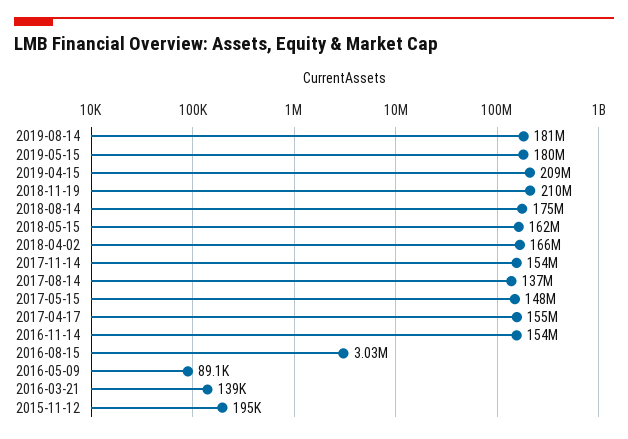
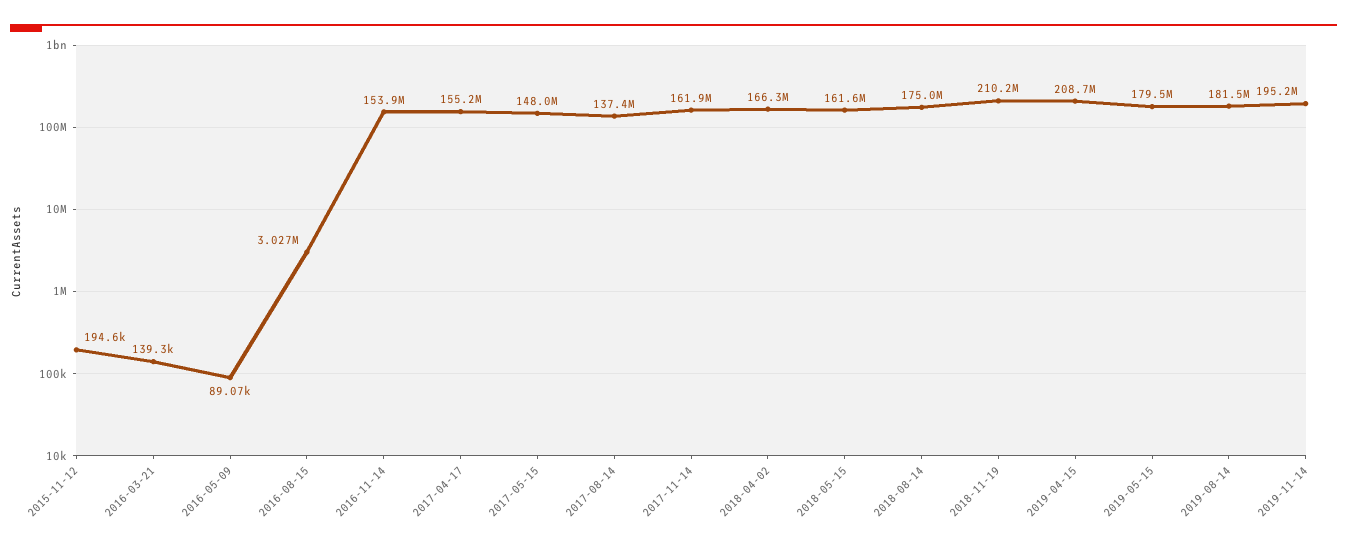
2017-11-14: 154000000 -> 161900000
2019-11-14: none -> 195200000

